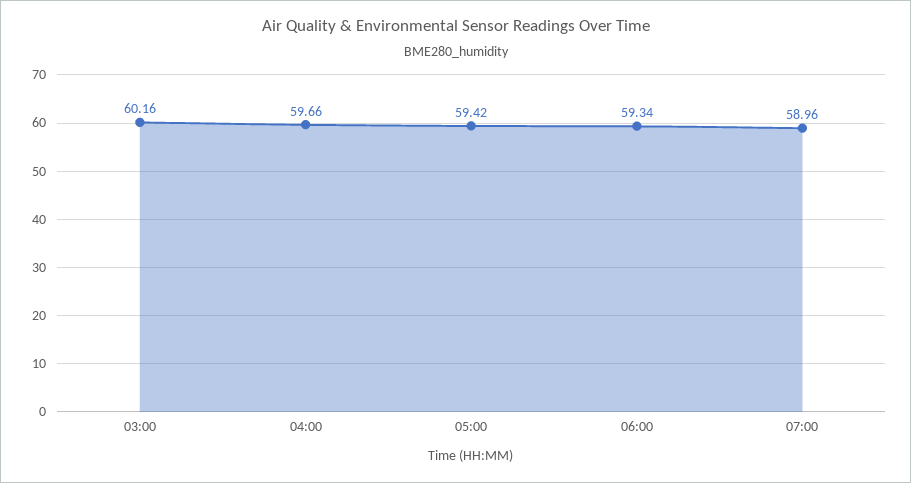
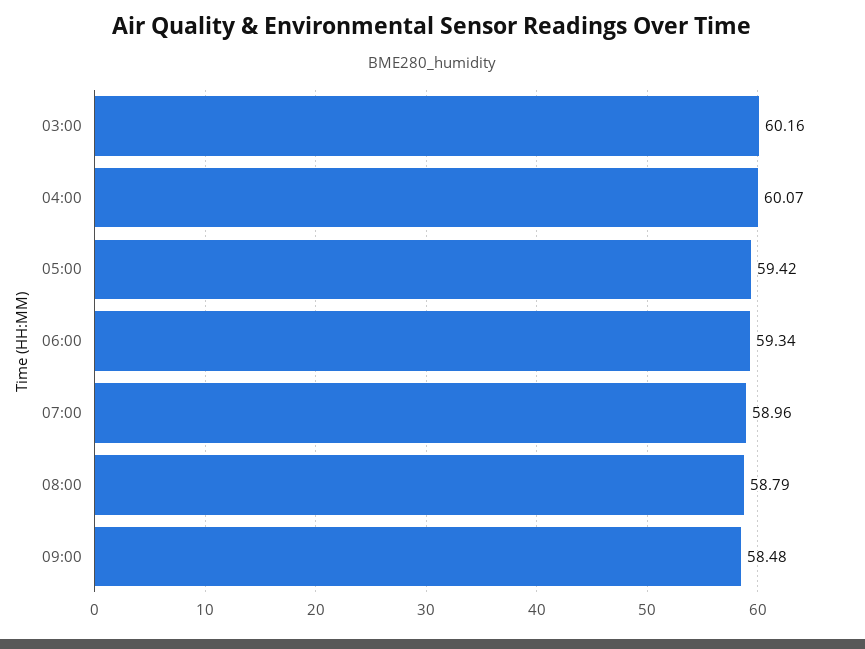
04:00: 59.66 -> 60.07
08:00: none -> 58.79
09:00: none -> 58.48

